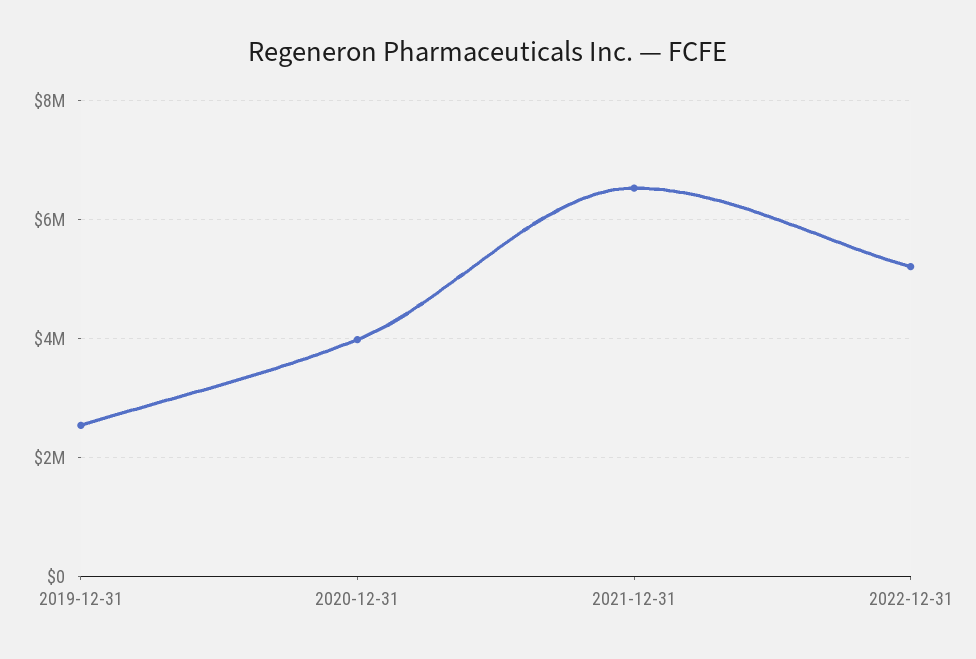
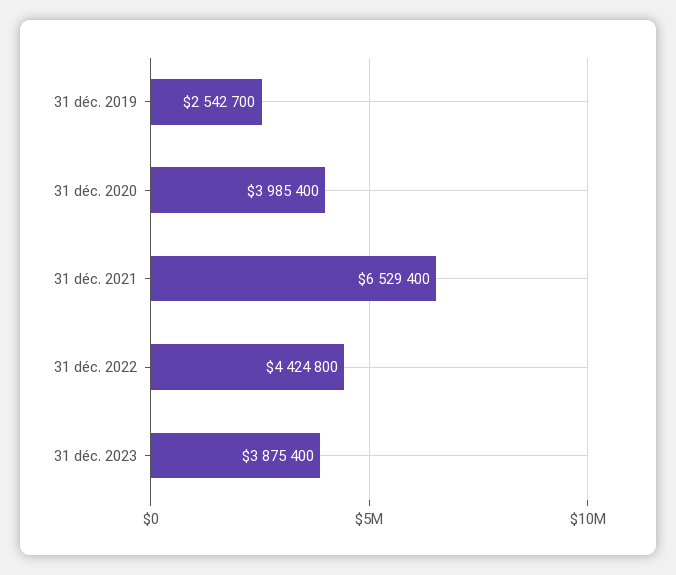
2022-12-31: 5200000 -> 4424800
31 déc. 2023: none -> 3875400

